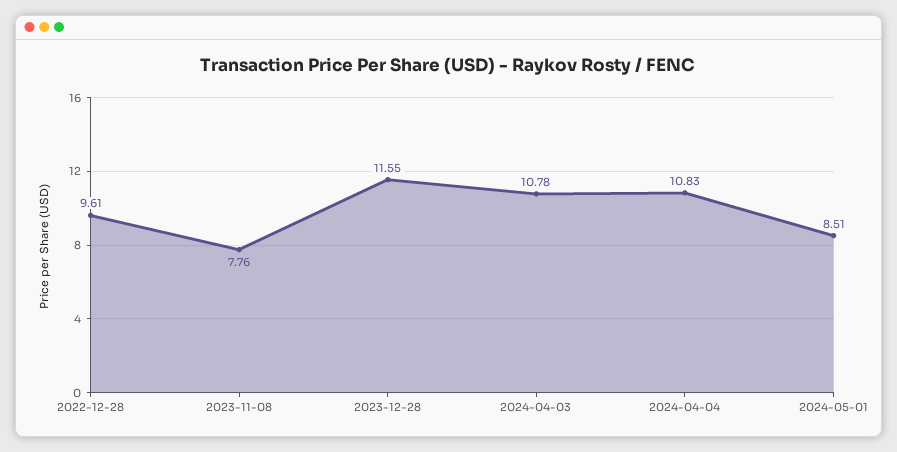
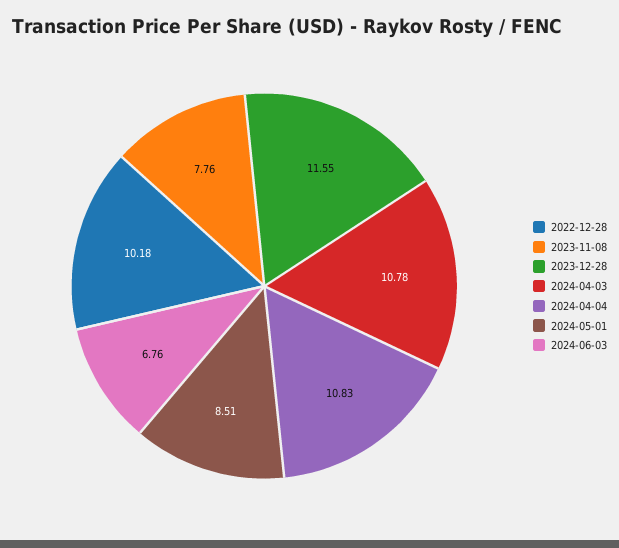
2022-12-28: 9.61 -> 10.18
2024-06-03: none -> 6.76

